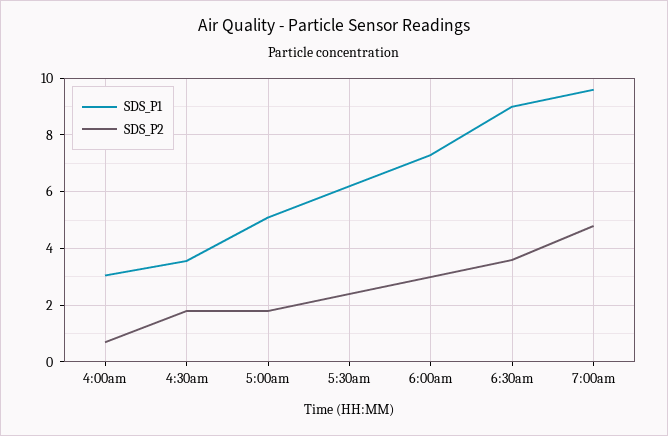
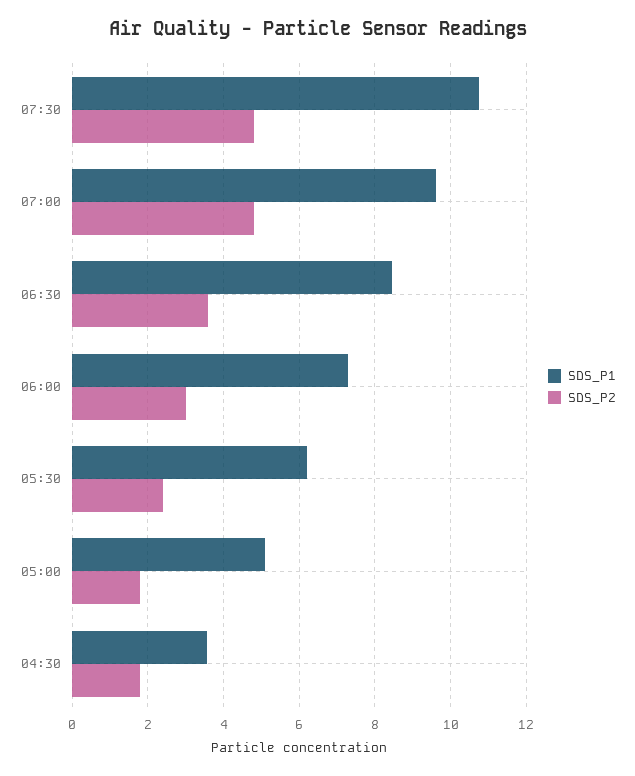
SDS_P1, 4:00am: 3 -> none
SDS_P2, 4:00am: 0.75 -> none
SDS_P1, 6:30am: 9 -> 8.4
SDS_P1, 07:30: none -> 10.8
SDS_P2, 07:30: none -> 4.8

